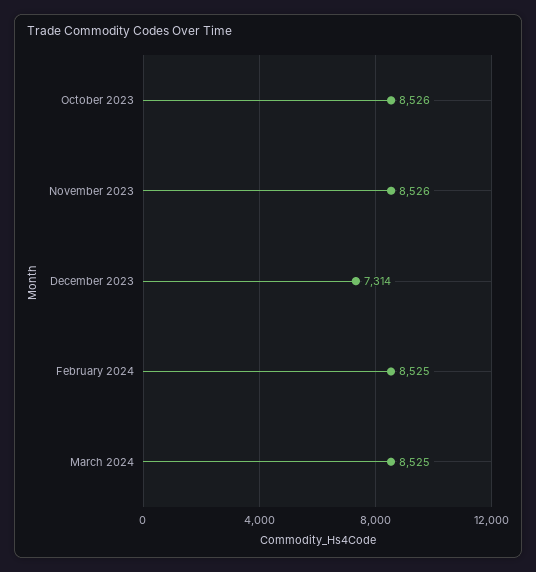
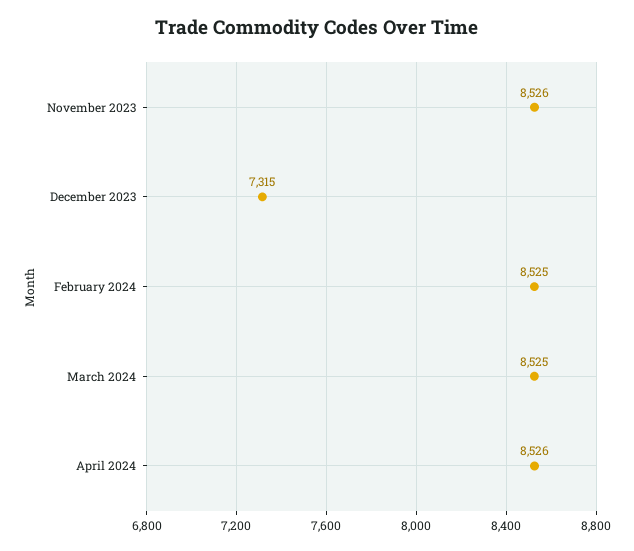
October 2023: 8526 -> none
December 2023: 7314 -> 7315
April 2024: none -> 8526

